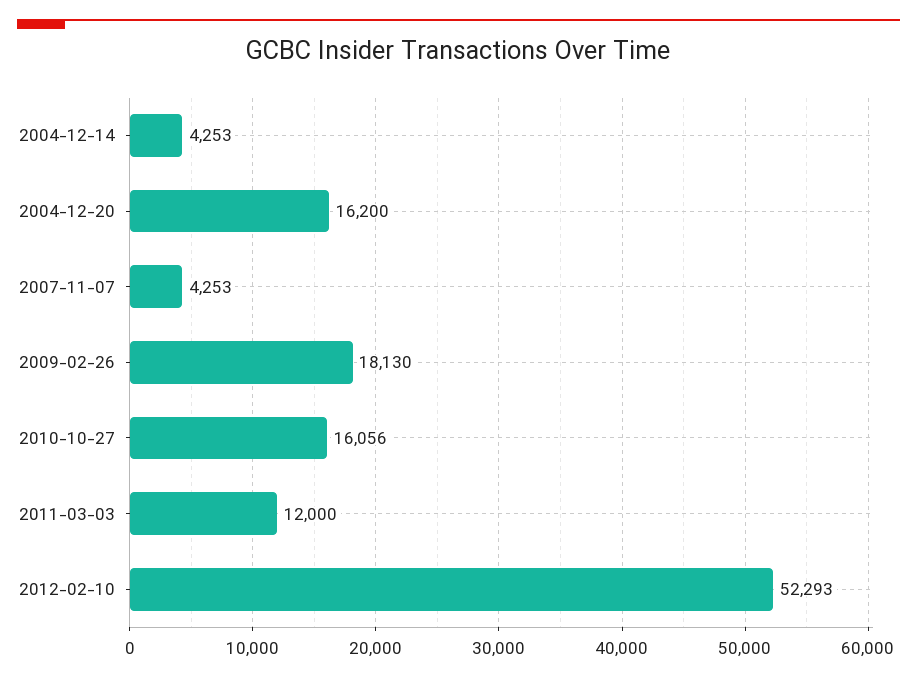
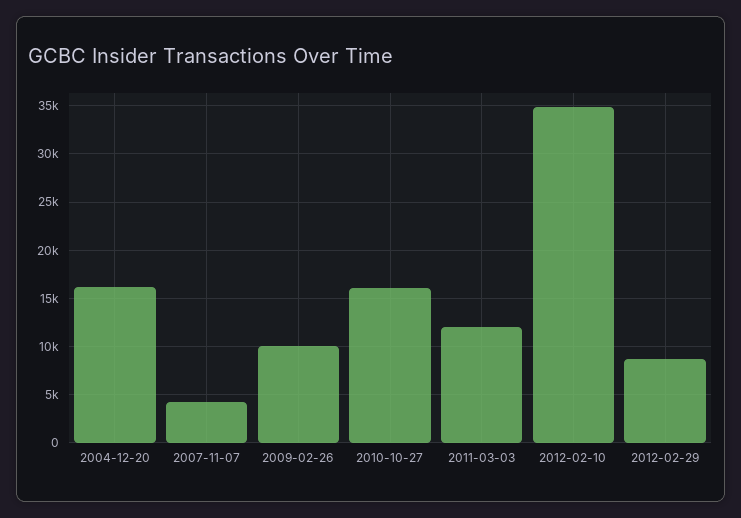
2004-12-14: 4253 -> none
2009-02-26: 18130 -> 10000
2012-02-10: 52293 -> 35000
2012-02-29: none -> 9000

